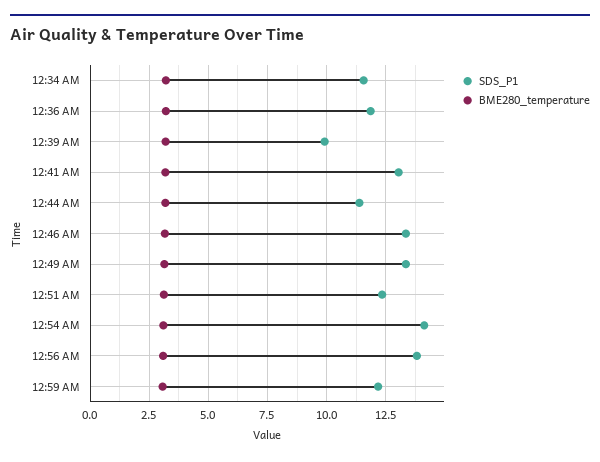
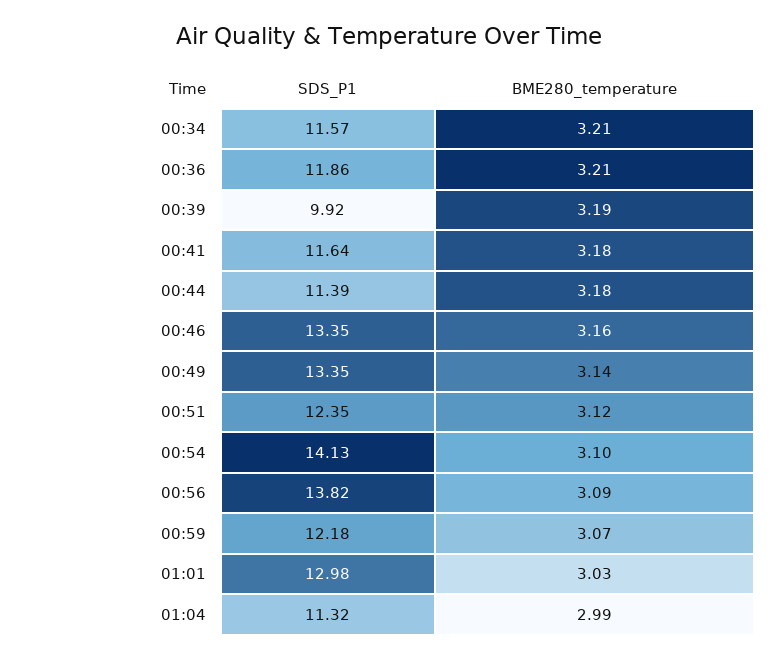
SDS_P1, 12:41 AM: 13 -> 11.64
SDS_P1, 01:01: none -> 12.98
BME280_temperature, 01:01: none -> 3.03
SDS_P1, 01:04: none -> 11.32
BME280_temperature, 01:04: none -> 2.99

